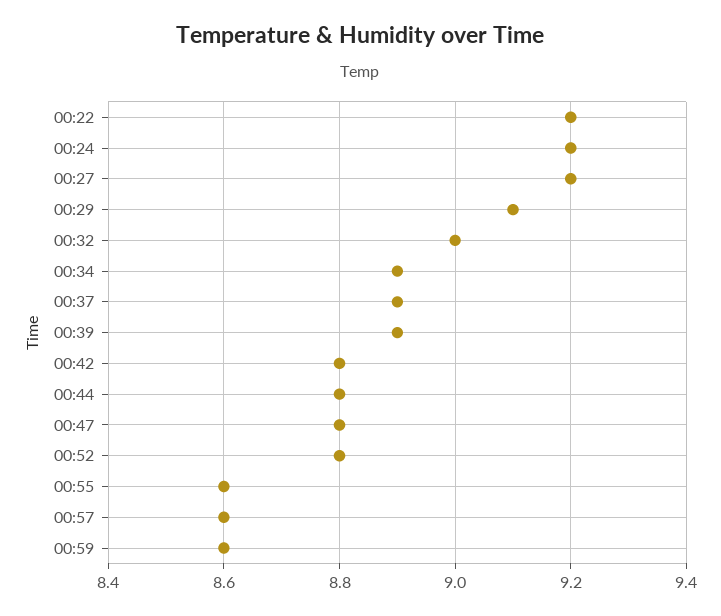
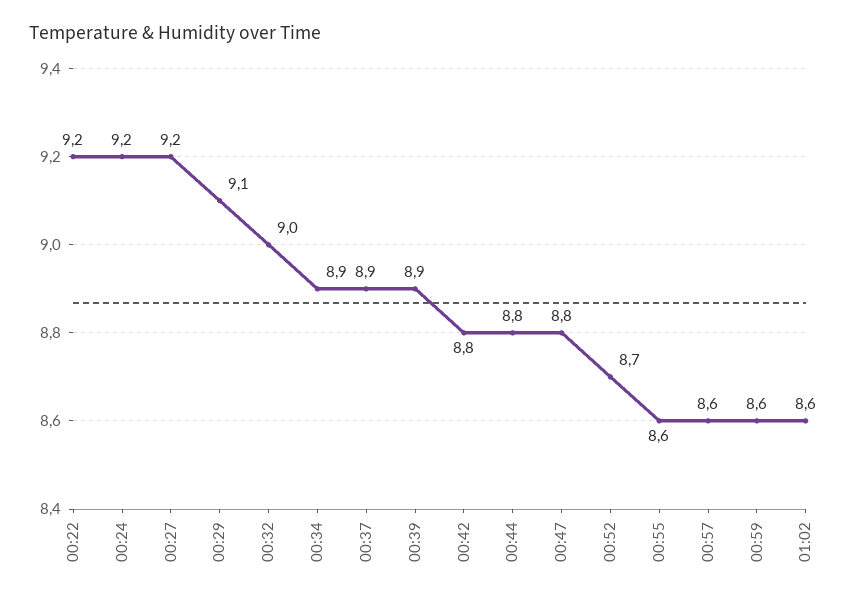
00:52: 8.8 -> 8.7
01:02: none -> 8.6

